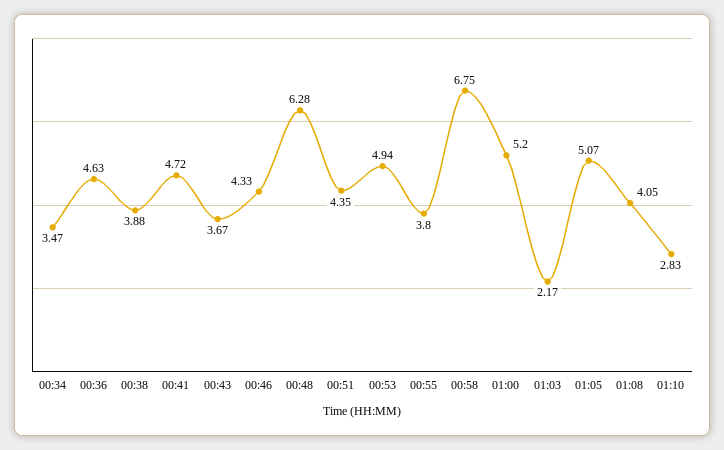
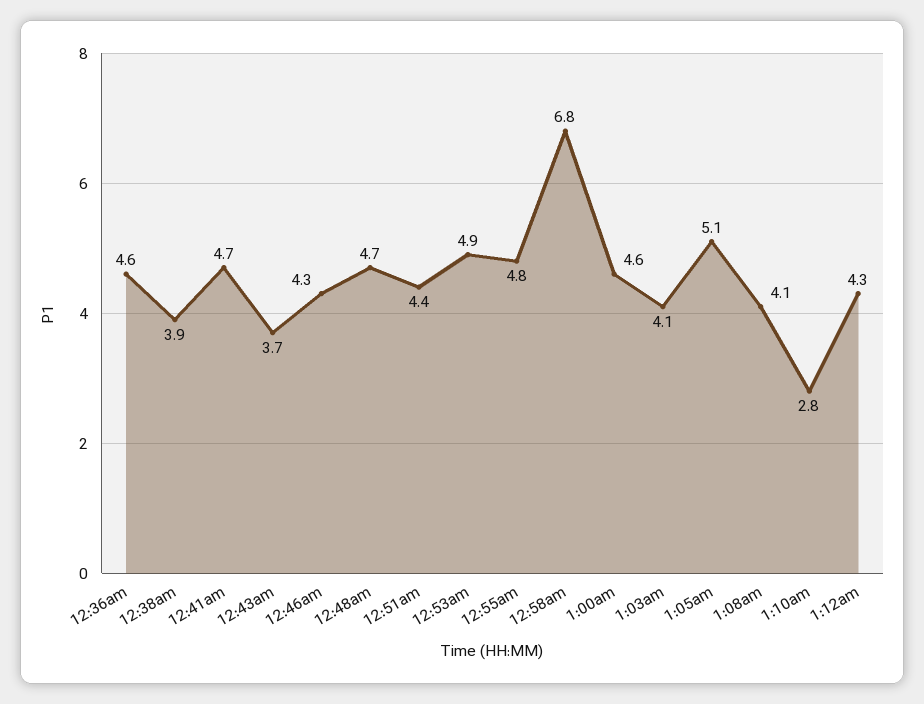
00:34: 3.47 -> none
00:48: 6.28 -> 4.7
00:55: 3.8 -> 4.8
01:00: 5.2 -> 4.6
01:03: 2.17 -> 4.1
1:12am: none -> 4.3

